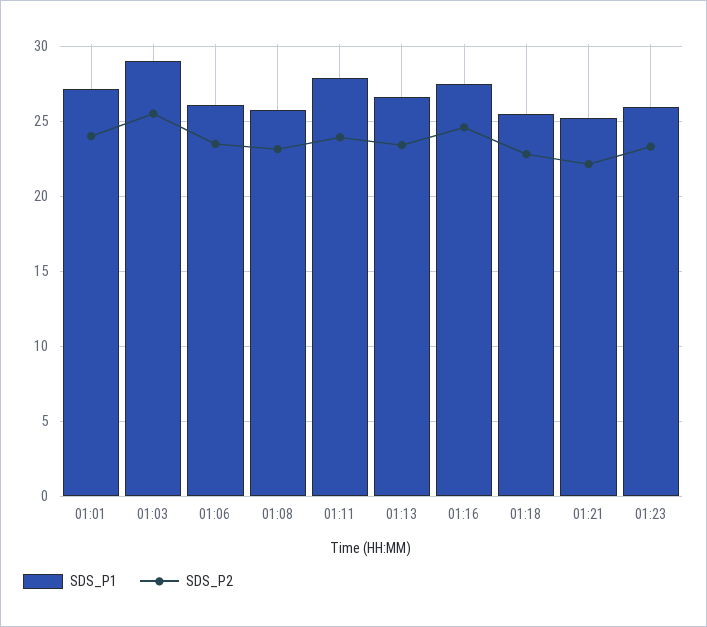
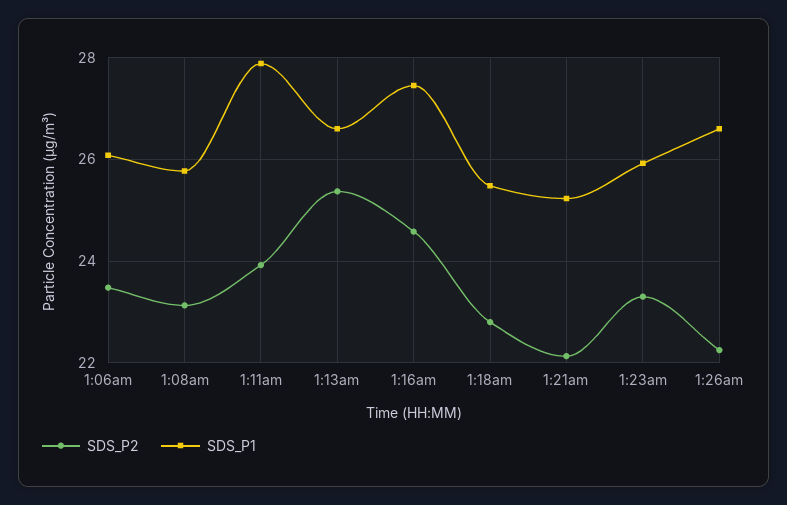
SDS_P1, 01:01: 27 -> none
SDS_P2, 01:01: 24 -> none
SDS_P1, 01:03: 29 -> none
SDS_P2, 01:03: 25.5 -> none
SDS_P2, 01:13: 23.5 -> 25.4
SDS_P2, 1:26am: none -> 22.2
SDS_P1, 1:26am: none -> 26.6

